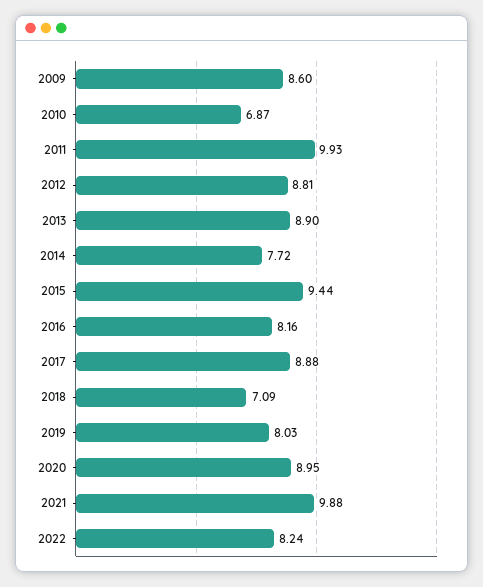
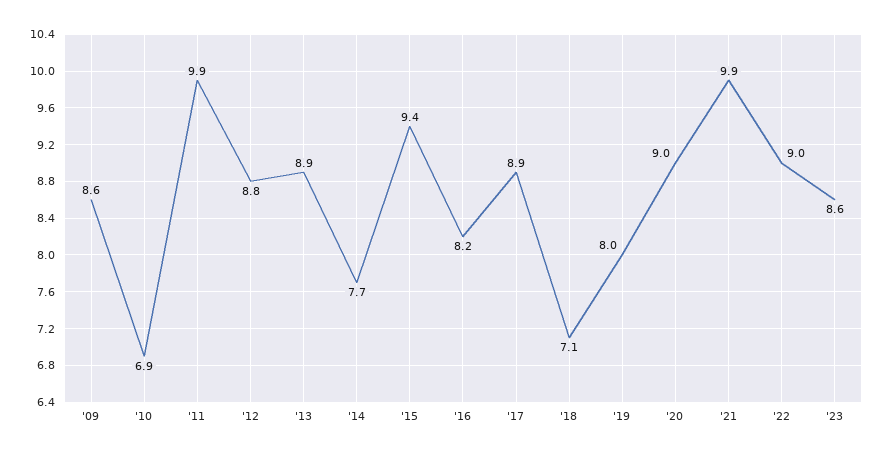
2022: 8.24 -> 9
'23: none -> 8.6

